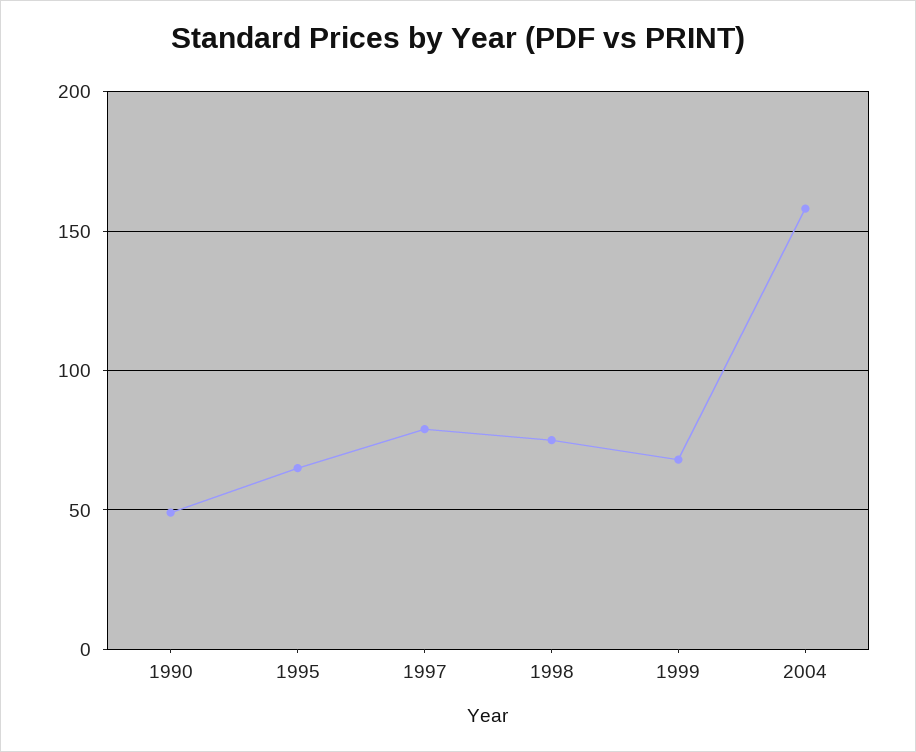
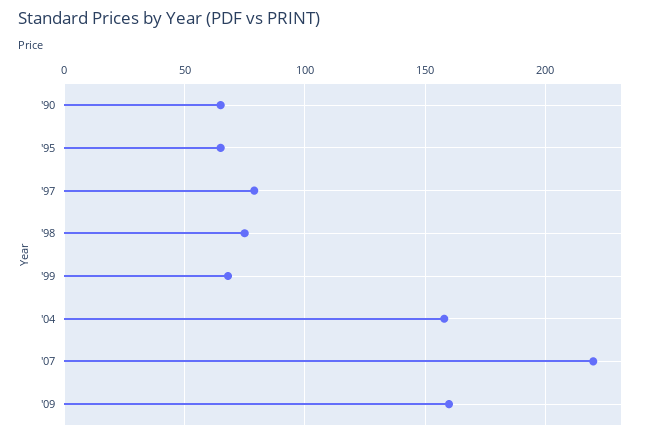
1990: 50 -> 65
'07: none -> 220
'09: none -> 160

